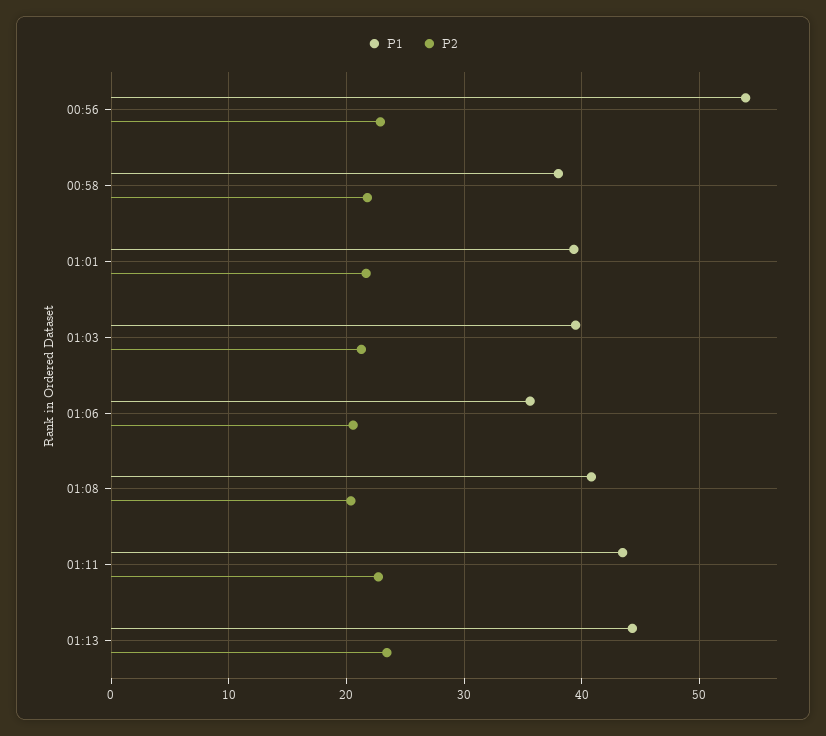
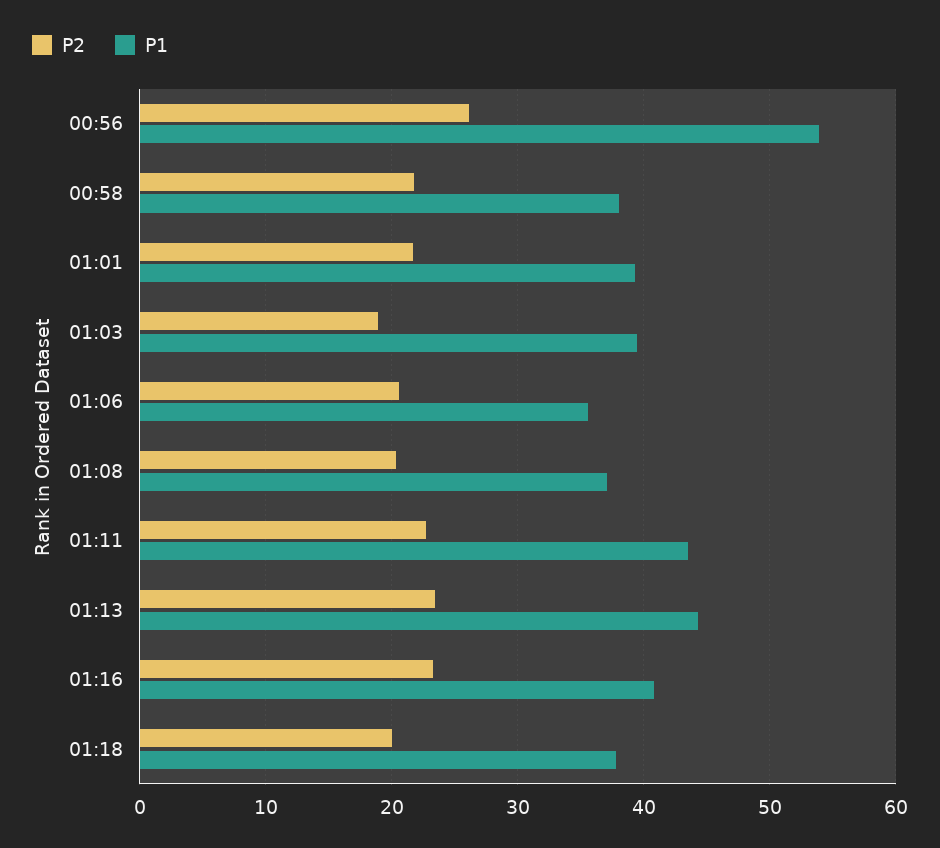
P2, 00:56: 23 -> 26
P2, 01:03: 21 -> 19
P1, 01:08: 41 -> 37
P2, 01:16: none -> 23
P1, 01:16: none -> 41
P2, 01:18: none -> 20
P1, 01:18: none -> 38

